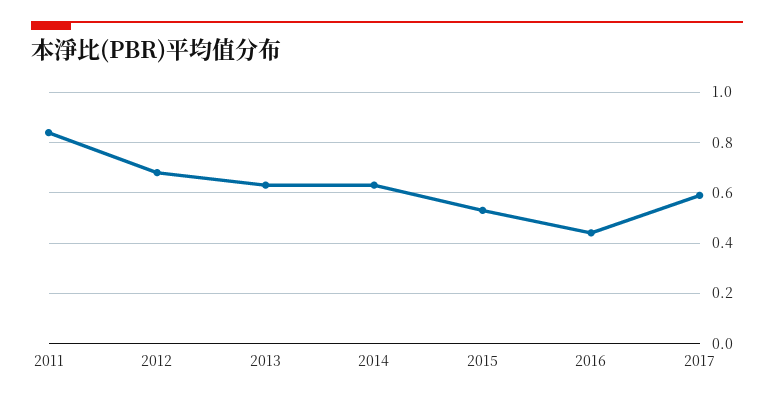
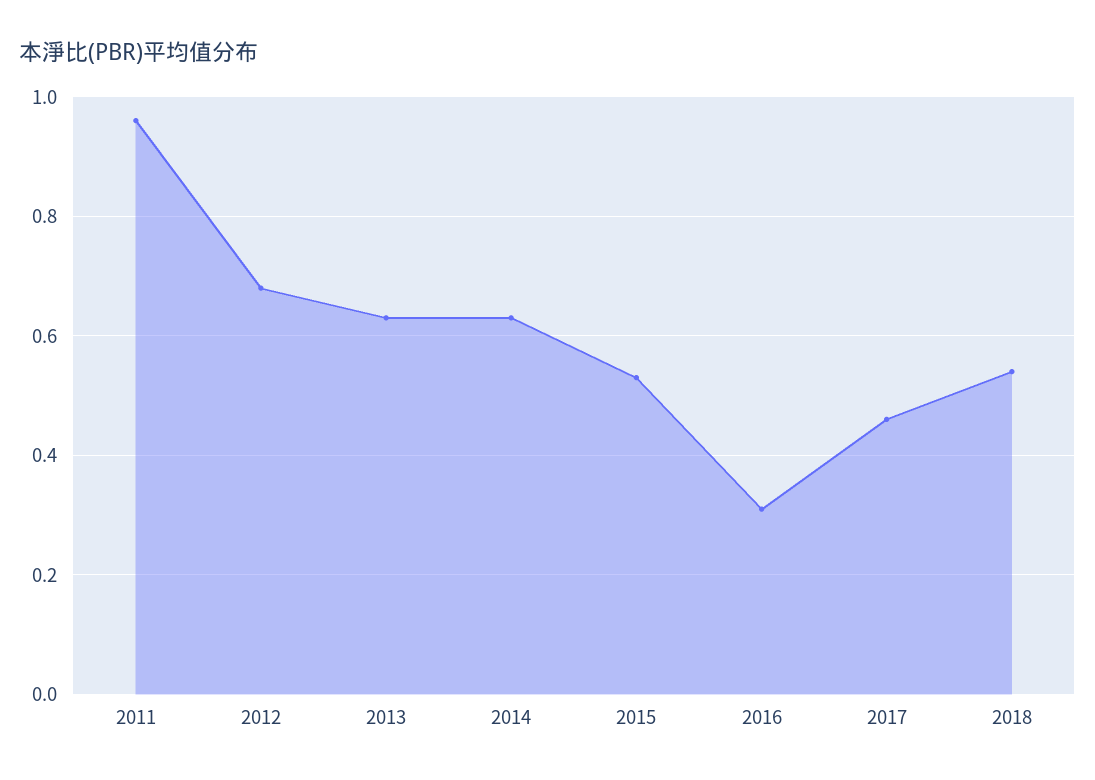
2011: 0.85 -> 0.95
2016: 0.45 -> 0.3
2017: 0.6 -> 0.45
2018: none -> 0.55

